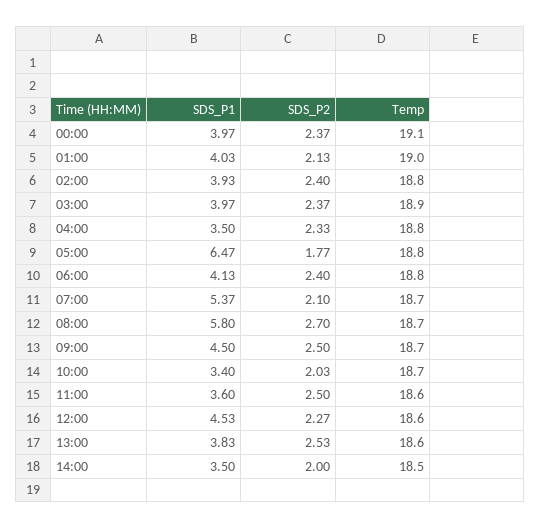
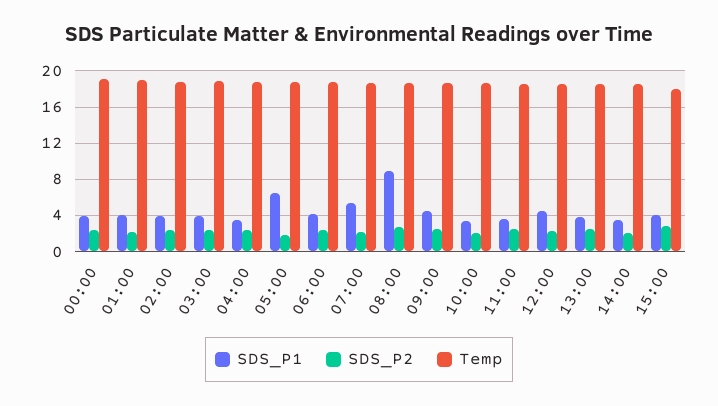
SDS_P1, 08:00: 5.8 -> 9
SDS_P1, 15:00: none -> 4
SDS_P2, 15:00: none -> 3
Temp, 15:00: none -> 18

